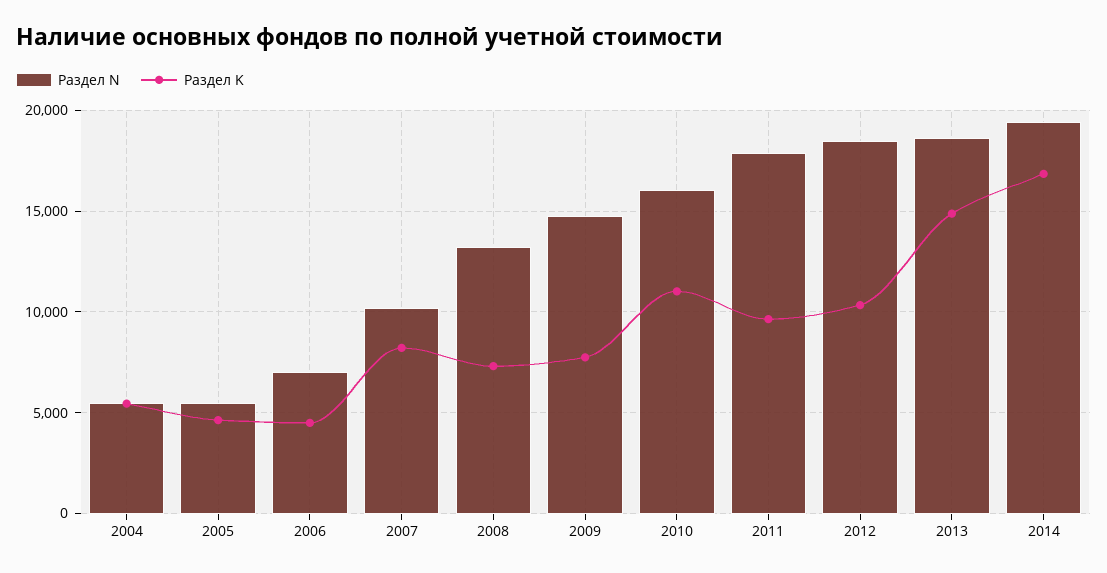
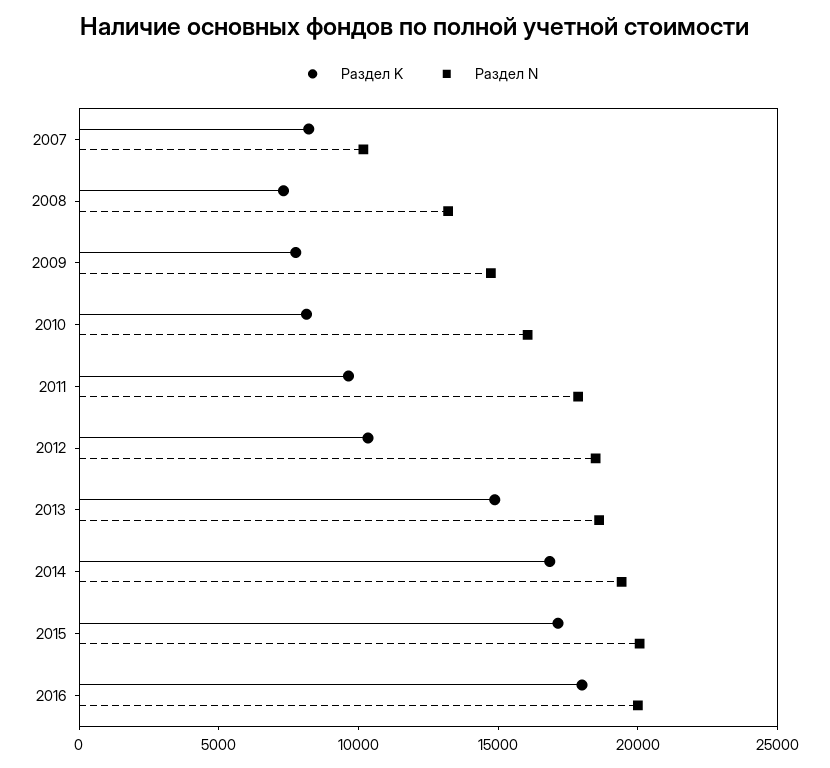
Раздел N, 2004: 5500 -> none
Раздел K, 2004: 5500 -> none
Раздел N, 2005: 5500 -> none
Раздел K, 2005: 4500 -> none
Раздел N, 2006: 7000 -> none
Раздел K, 2006: 4500 -> none
Раздел K, 2010: 11000 -> 8000
Раздел K, 2015: none -> 17000
Раздел N, 2015: none -> 20000
Раздел K, 2016: none -> 18000
Раздел N, 2016: none -> 20000

